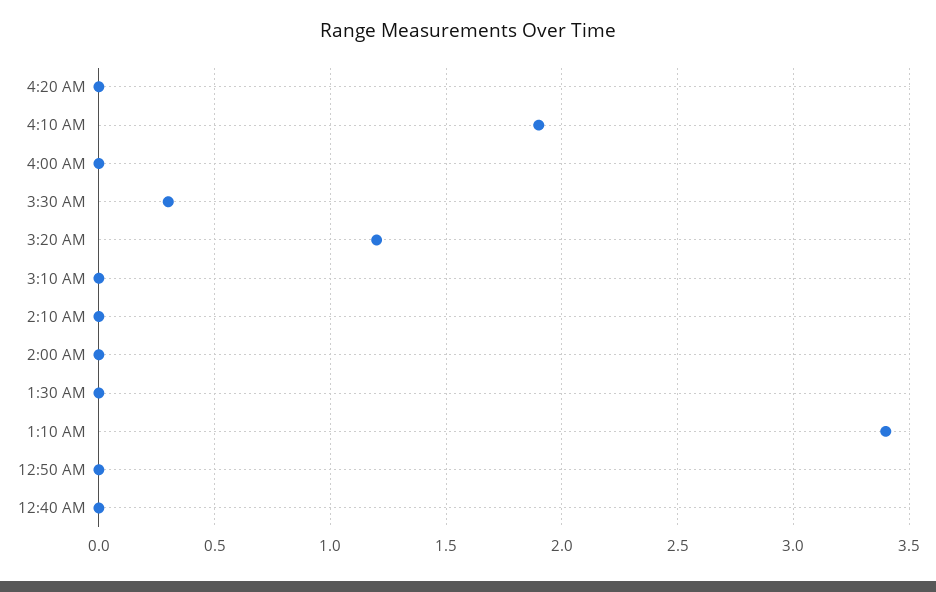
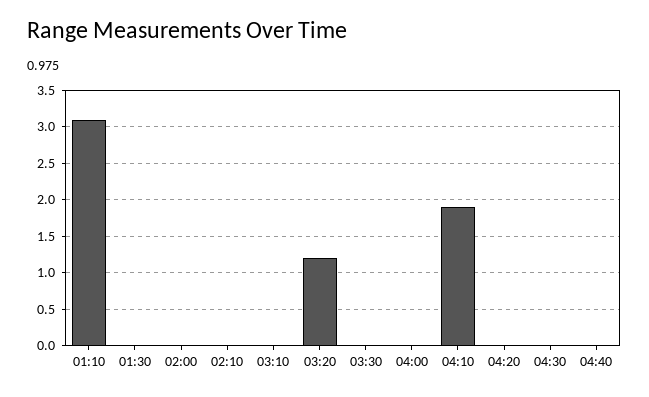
3:30 AM: 0.3 -> 0
1:10 AM: 3.4 -> 3.1
12:50 AM: 0 -> none
12:40 AM: 0 -> none
04:30: none -> 0
04:40: none -> 0

